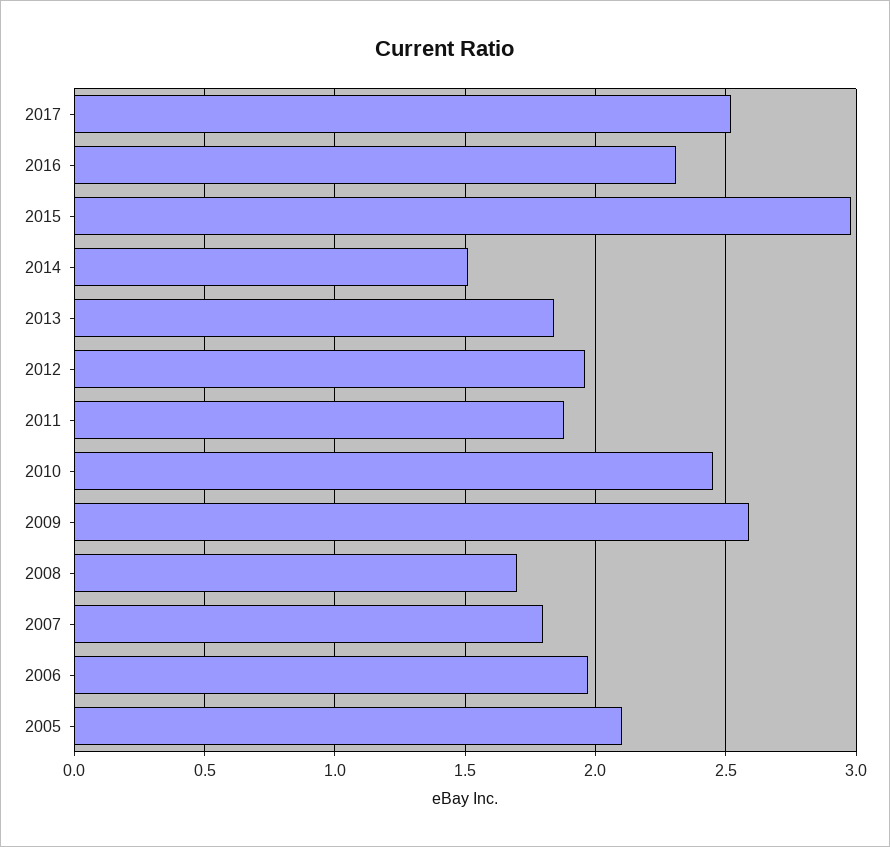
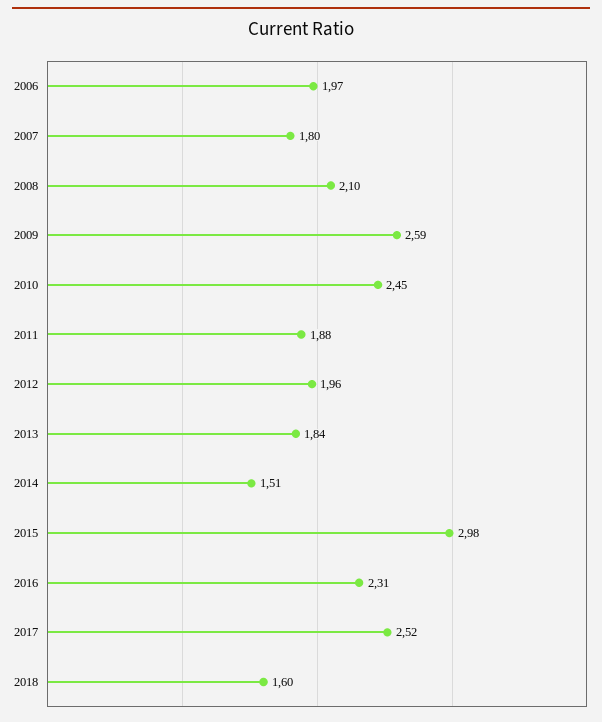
2008: 1.7 -> 2.1
2005: 2.1 -> none
2018: none -> 1.6

